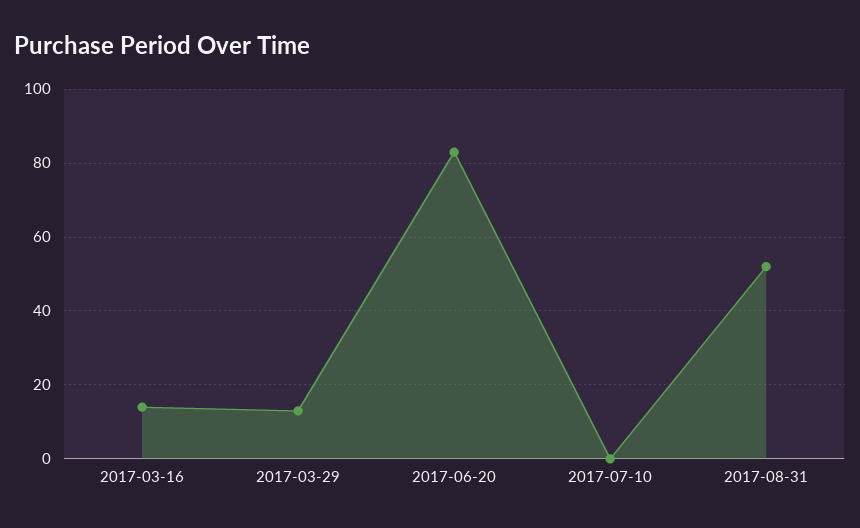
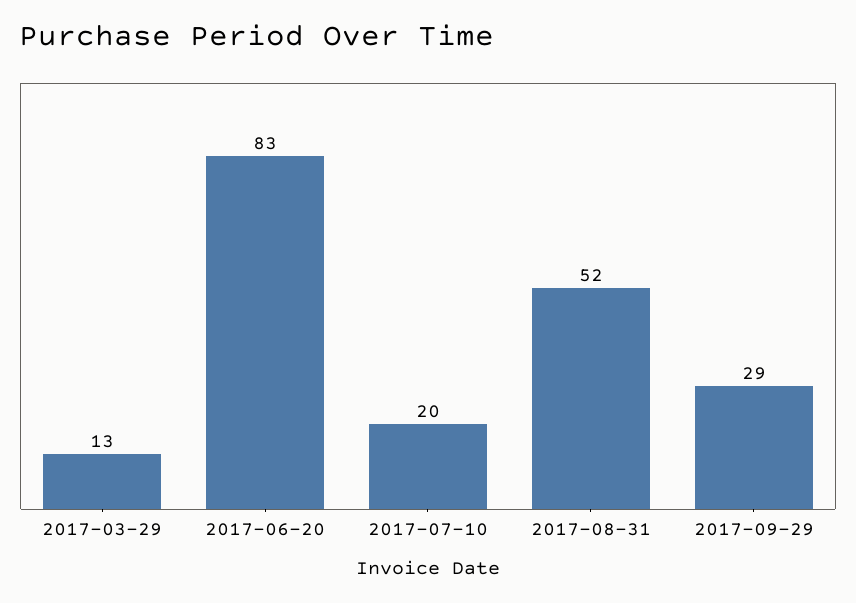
2017-03-16: 15 -> none
2017-07-10: 0 -> 20
2017-09-29: none -> 29

